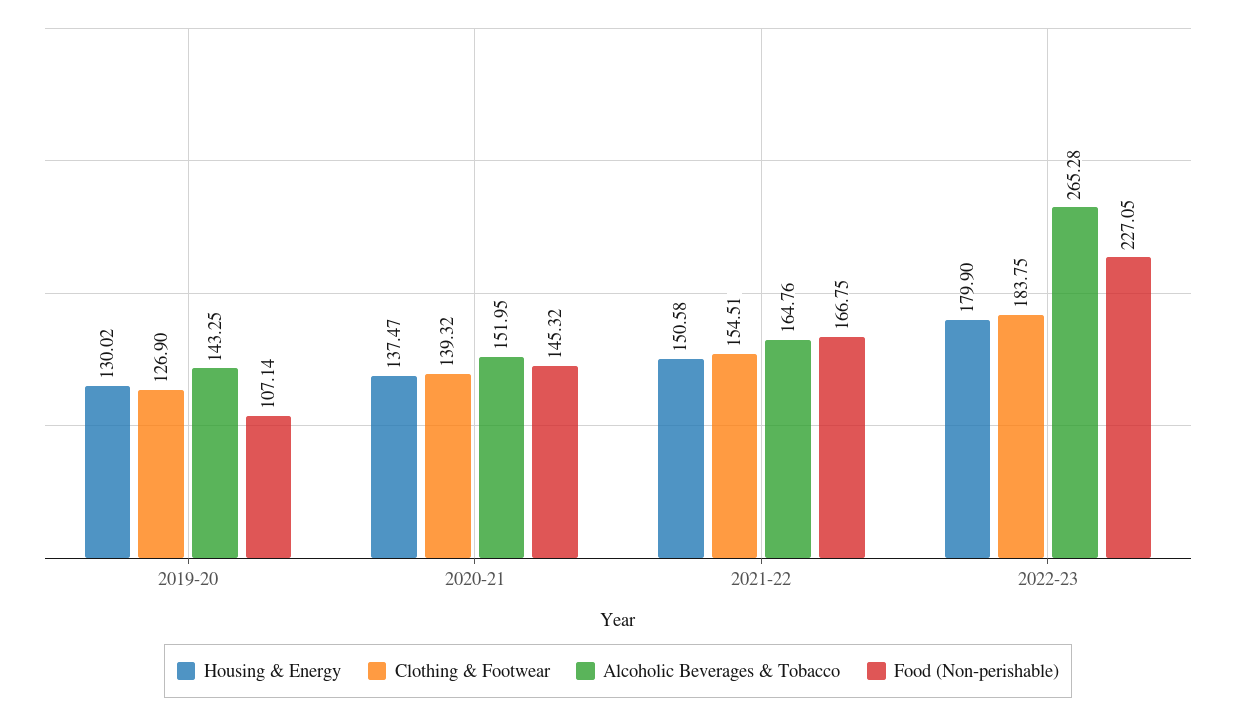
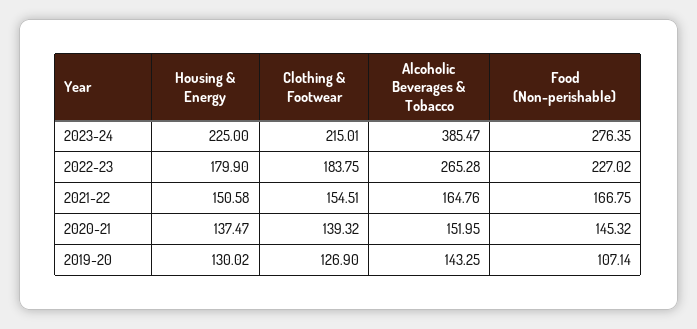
Food (Non-perishable), 2022-23: 227.05 -> 227.02
Housing & Energy, 2023-24: none -> 225
Clothing & Footwear, 2023-24: none -> 215.01
Alcoholic Beverages & Tobacco, 2023-24: none -> 385.47
Food (Non-perishable), 2023-24: none -> 276.35

